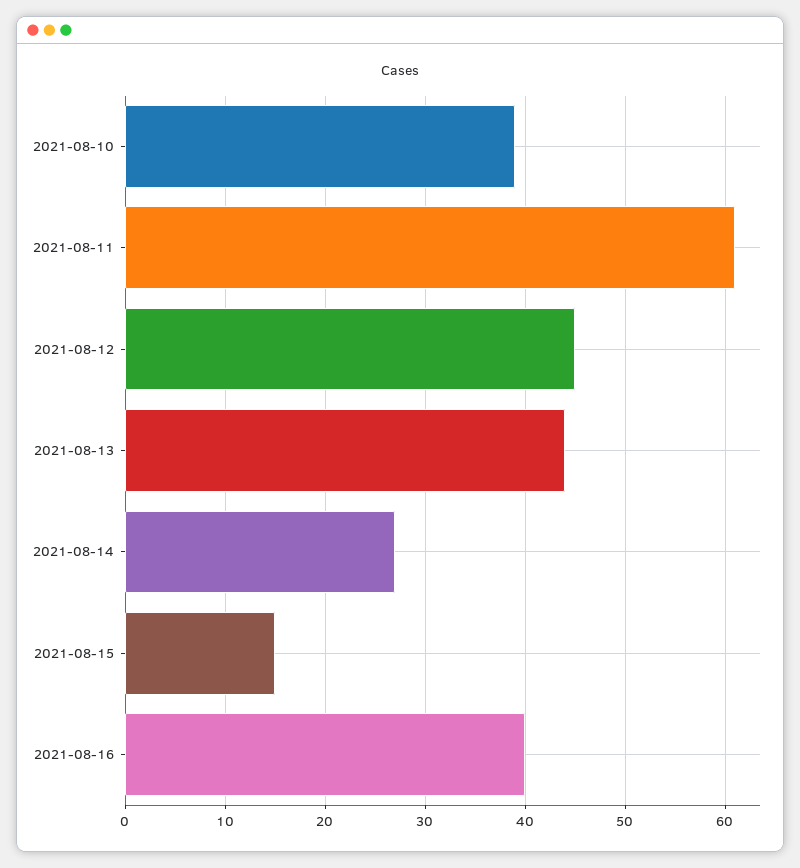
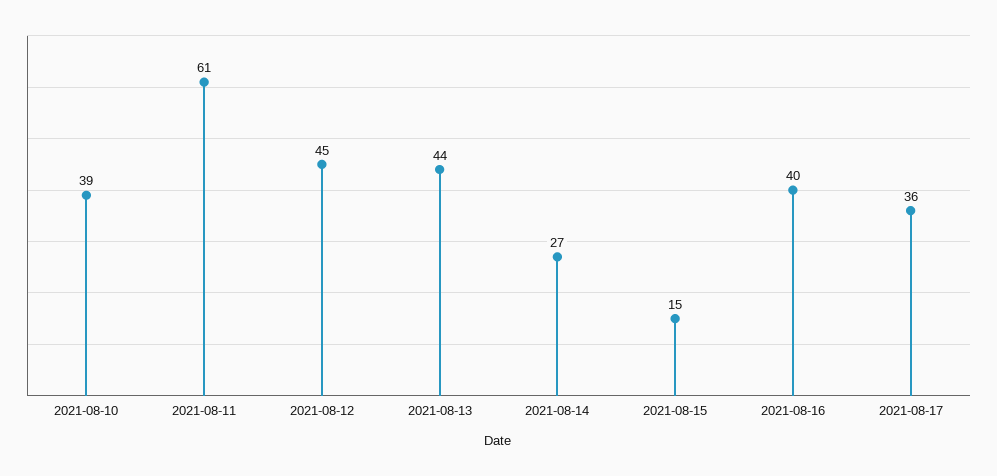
2021-08-17: none -> 36

